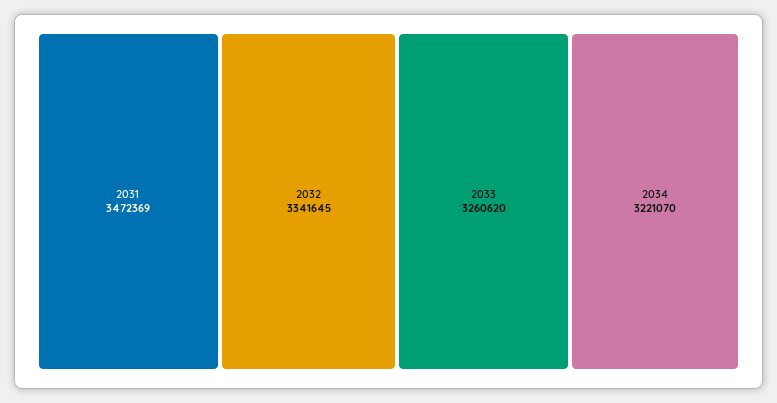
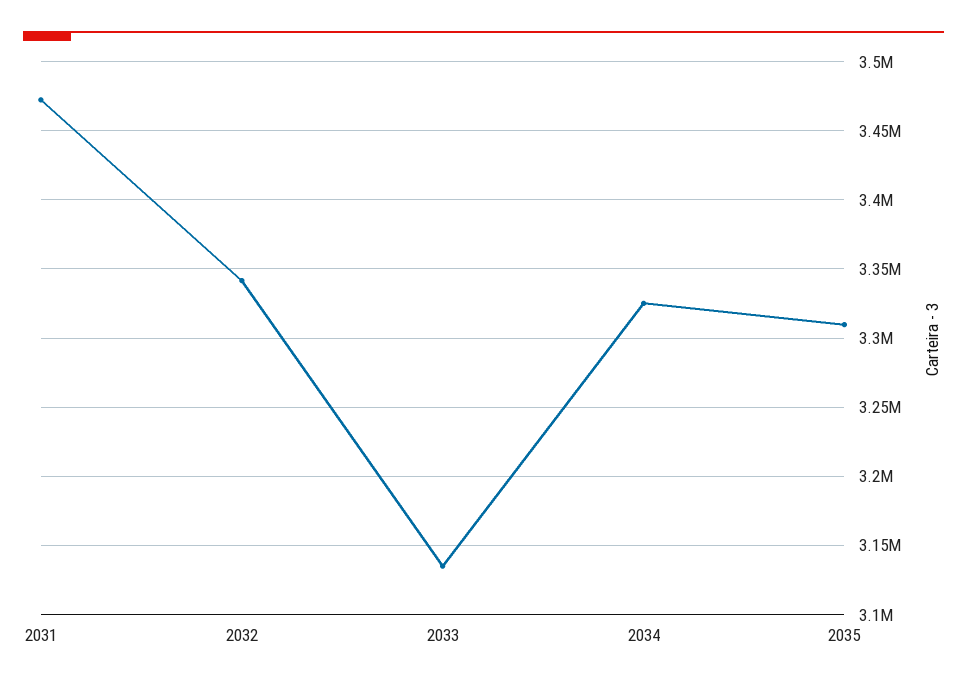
2033: 3260620 -> 3135000
2034: 3221070 -> 3325000
2035: none -> 3310000

